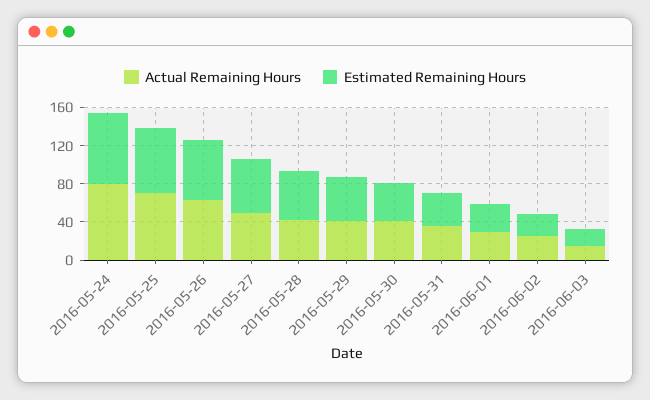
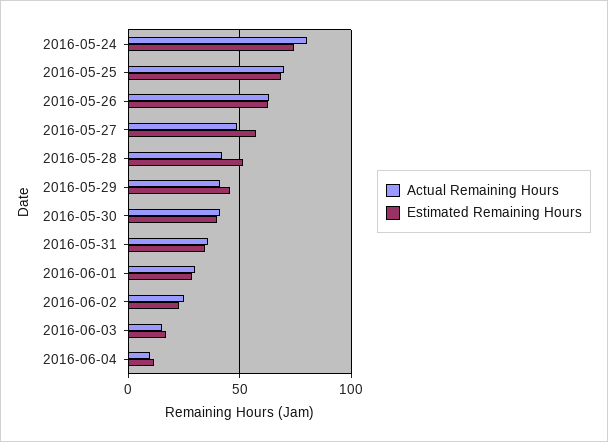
Actual Remaining Hours, 2016-06-04: none -> 10
Estimated Remaining Hours, 2016-06-04: none -> 10

